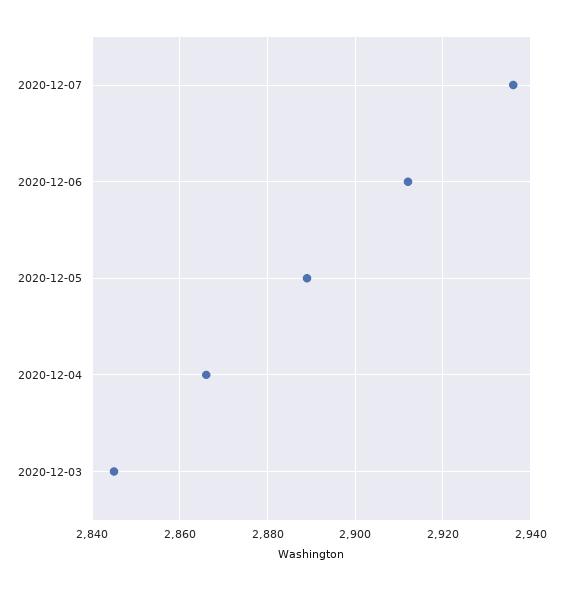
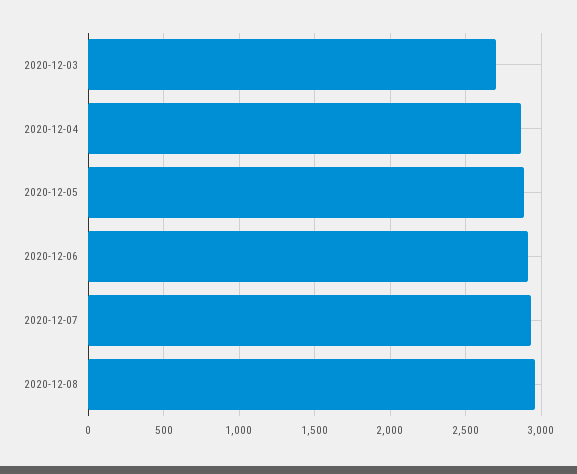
2020-12-03: 2845 -> 2700
2020-12-08: none -> 2950

